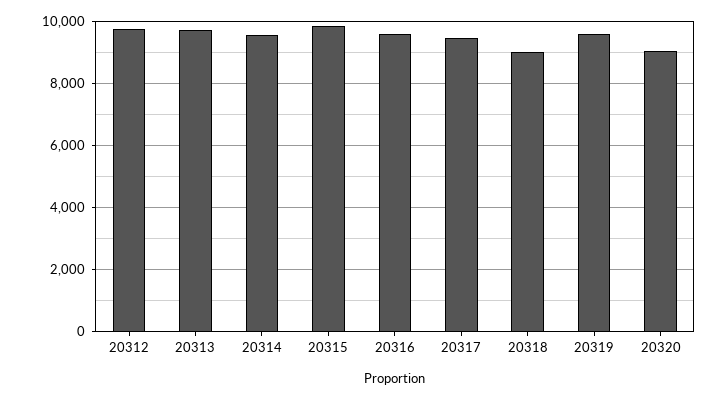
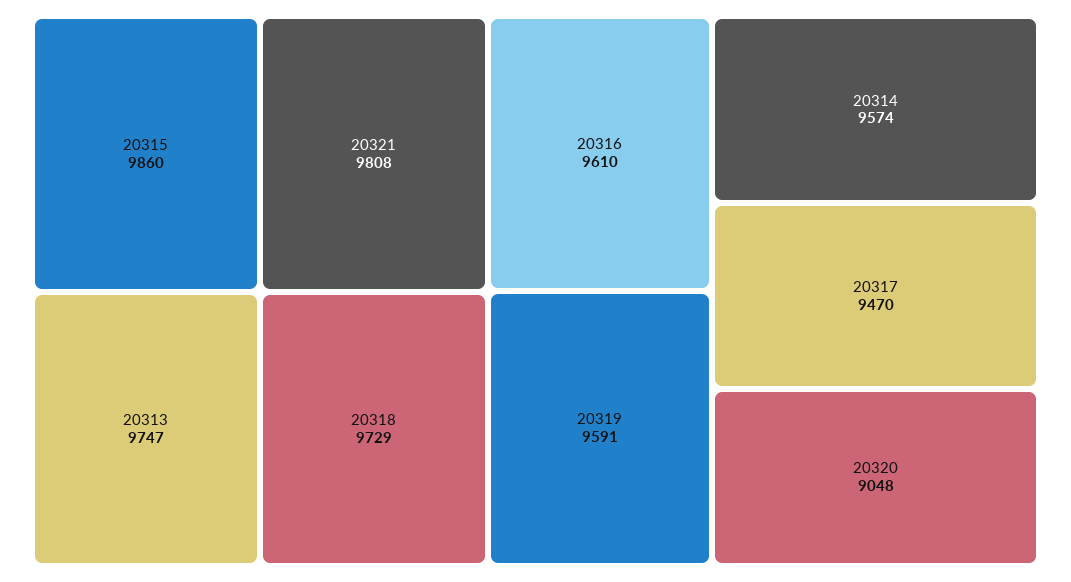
20312: 9800 -> none
20318: 9000 -> 9729
20321: none -> 9808

